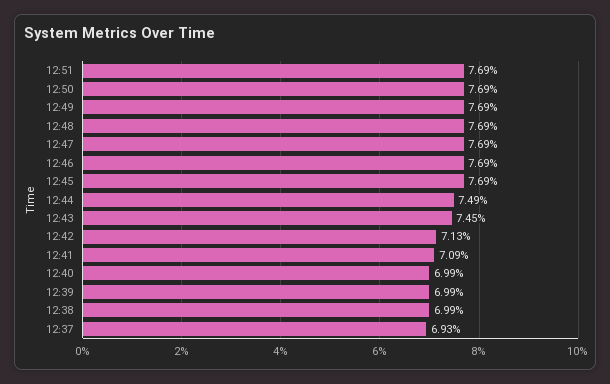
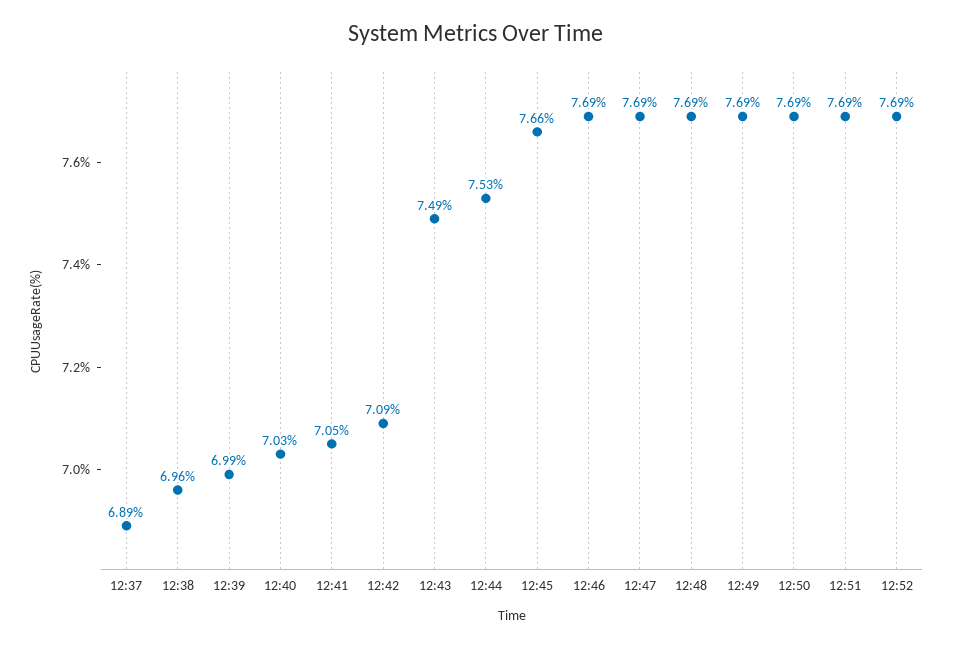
12:45: 7.69 -> 7.66
12:44: 7.49 -> 7.53
12:43: 7.45 -> 7.49
12:42: 7.13 -> 7.09
12:41: 7.09 -> 7.05
12:40: 6.99 -> 7.03
12:38: 6.99 -> 6.96
12:37: 6.93 -> 6.89
12:52: none -> 7.69

